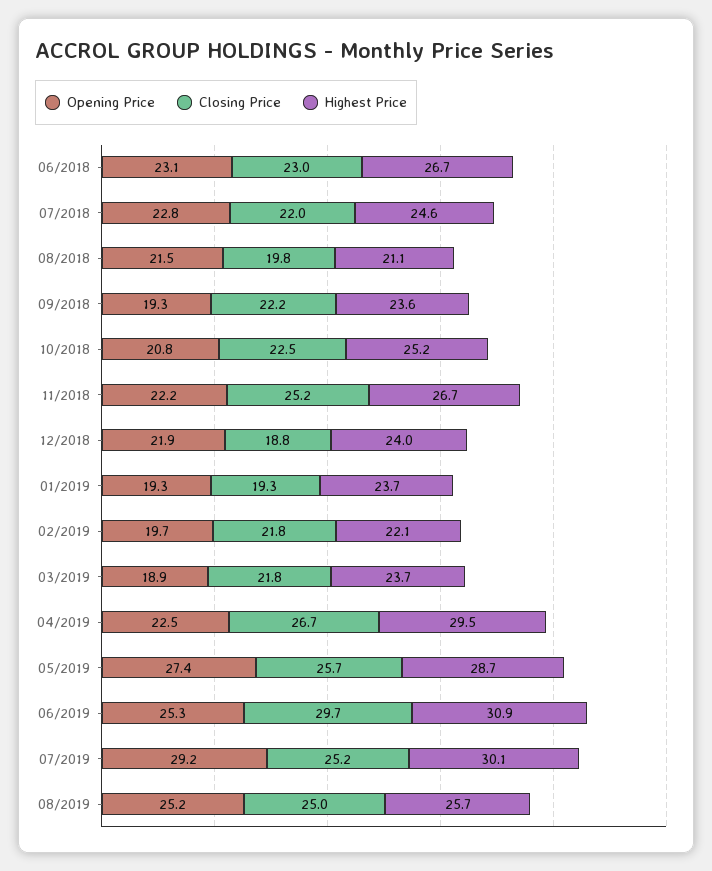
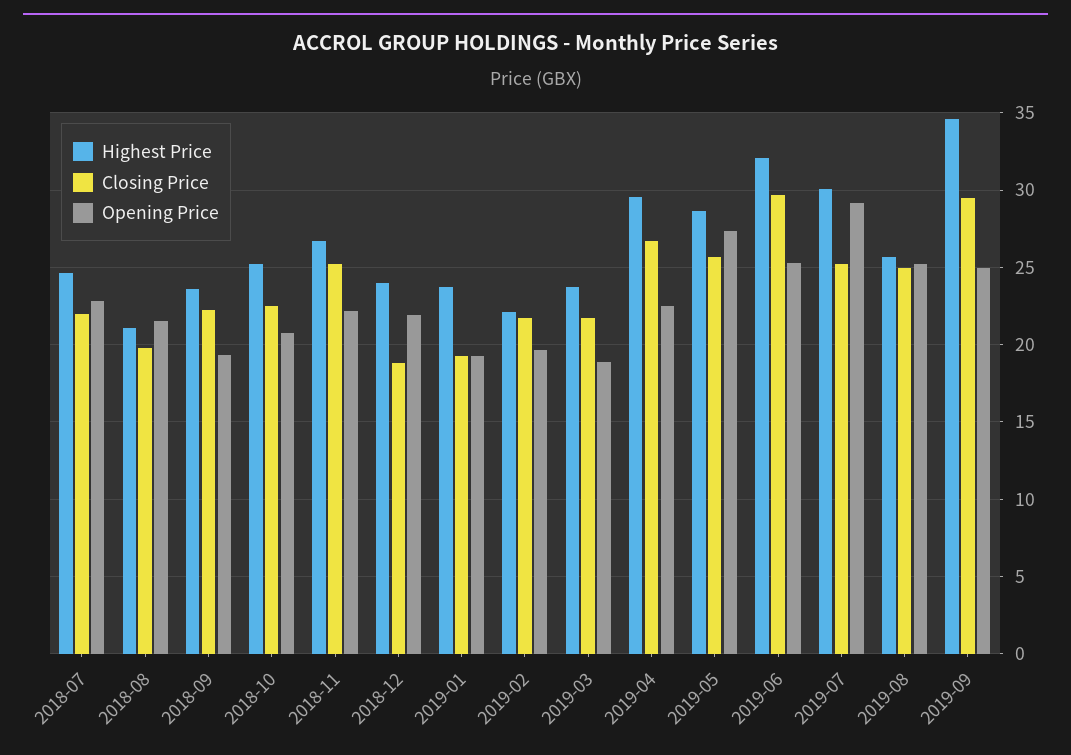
Opening Price, 06/2018: 23.1 -> none
Closing Price, 06/2018: 23 -> none
Highest Price, 06/2018: 26.7 -> none
Highest Price, 06/2019: 30.9 -> 32
Highest Price, 2019-09: none -> 34.5
Closing Price, 2019-09: none -> 29.5
Opening Price, 2019-09: none -> 25

